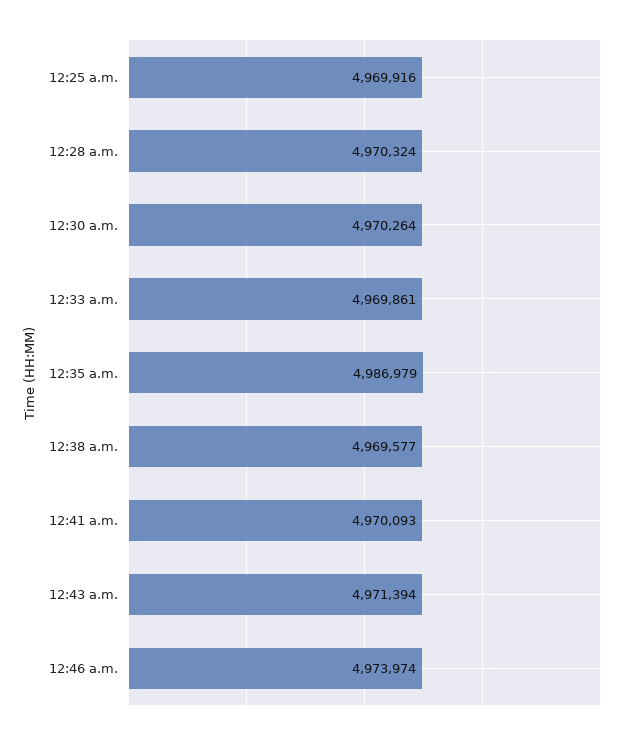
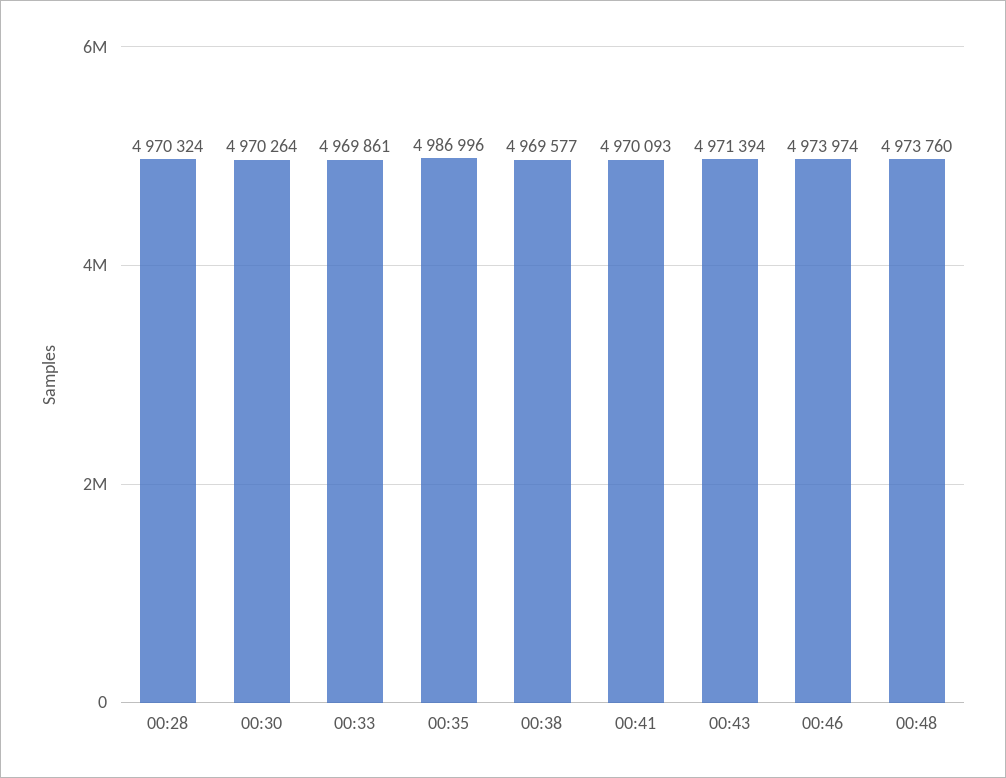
12:25 a.m.: 4969916 -> none
12:35 a.m.: 4986979 -> 4986996
00:48: none -> 4973760

